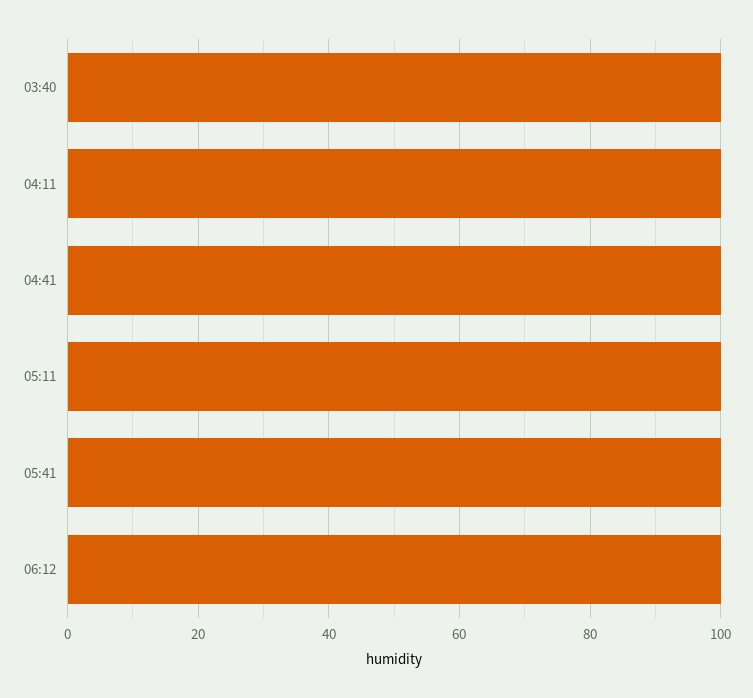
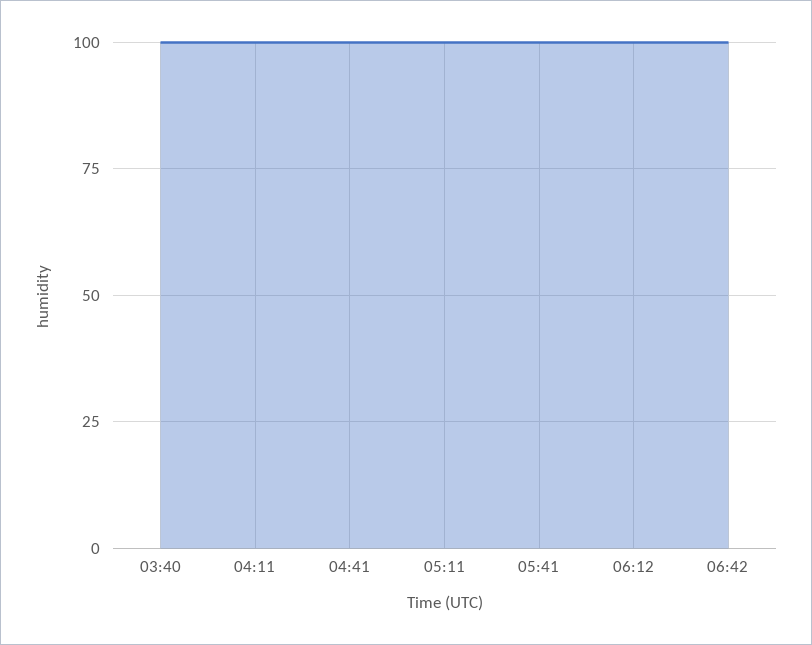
06:42: none -> 100

